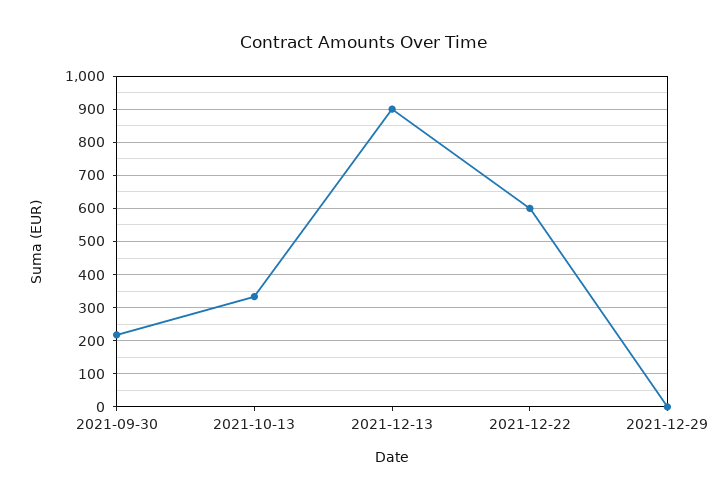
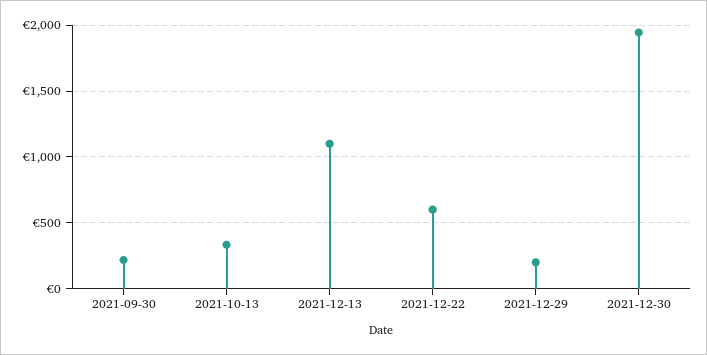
2021-12-13: 900 -> 1100
2021-12-29: 0 -> 200
2021-12-30: none -> 1950

